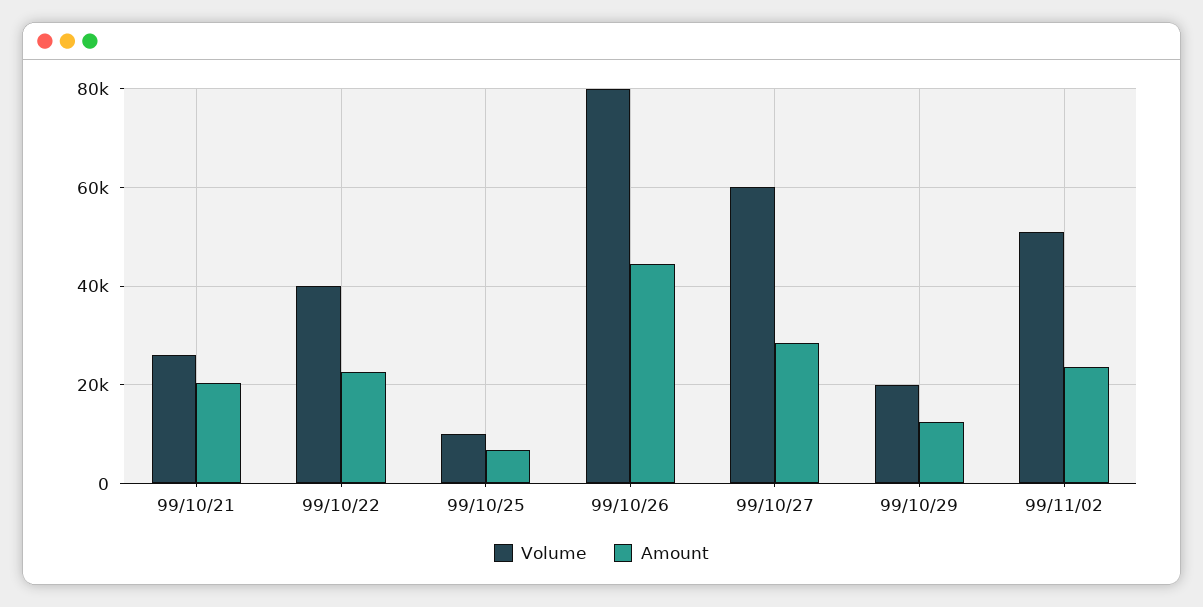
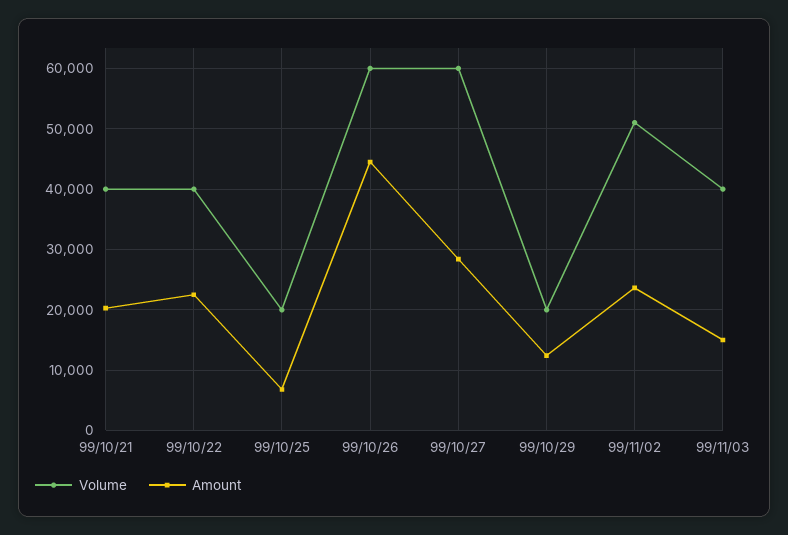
Volume, 99/10/21: 26000 -> 40000
Volume, 99/10/25: 10000 -> 20000
Volume, 99/10/26: 80000 -> 60000
Volume, 99/11/03: none -> 40000
Amount, 99/11/03: none -> 15000

